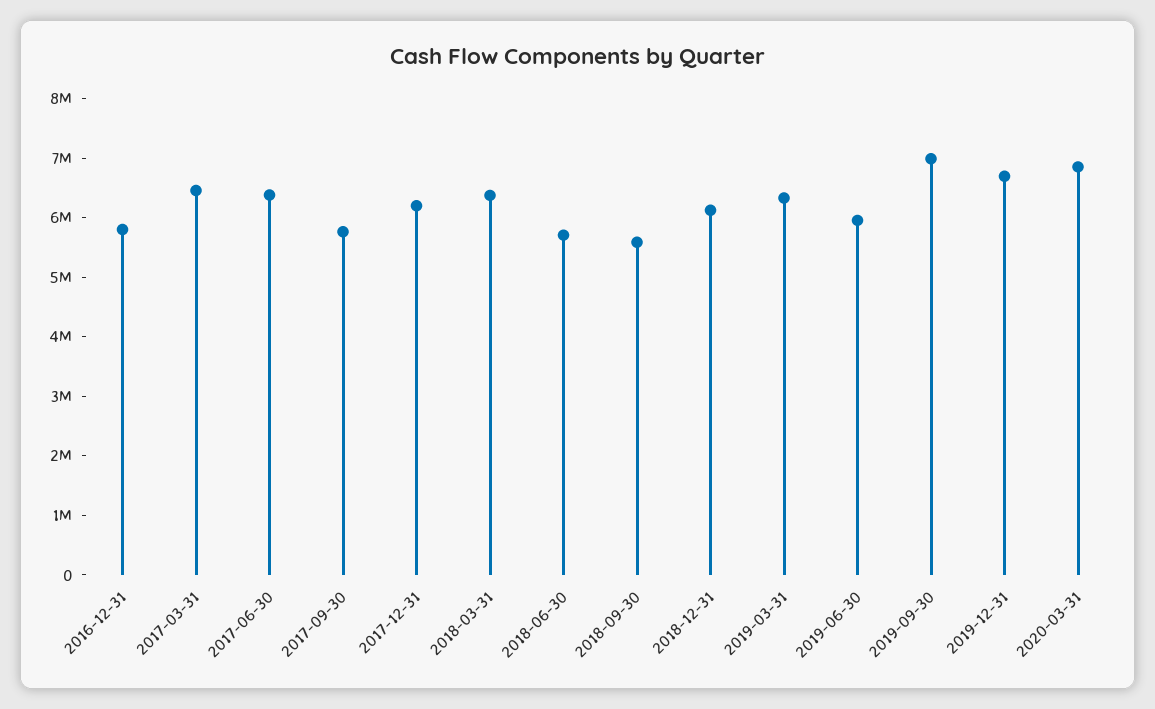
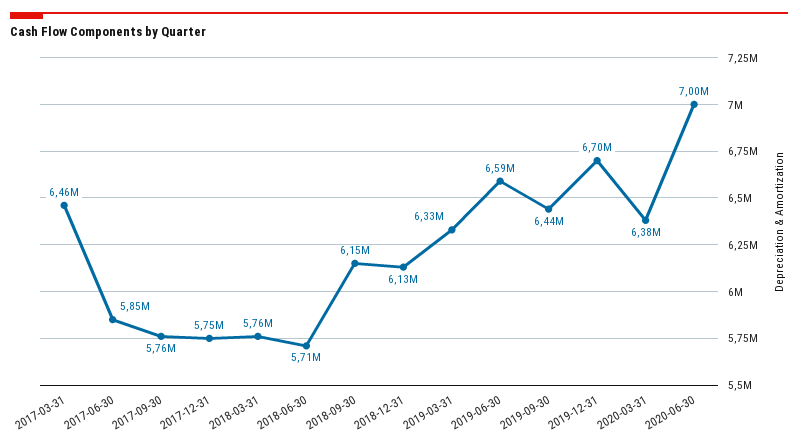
2016-12-31: 5800000 -> none
2017-06-30: 6400000 -> 5850000
2017-12-31: 6200000 -> 5750000
2018-03-31: 6400000 -> 5760000
2018-09-30: 5600000 -> 6150000
2019-06-30: 6000000 -> 6590000
2019-09-30: 7000000 -> 6440000
2020-03-31: 6800000 -> 6380000
2020-06-30: none -> 7000000

